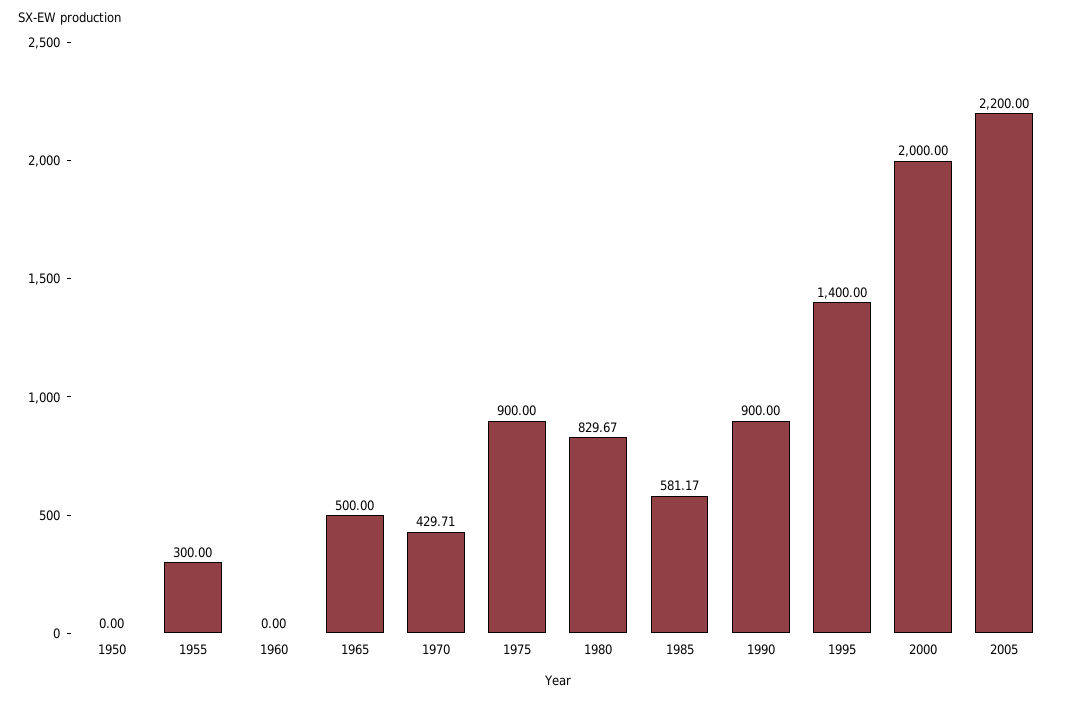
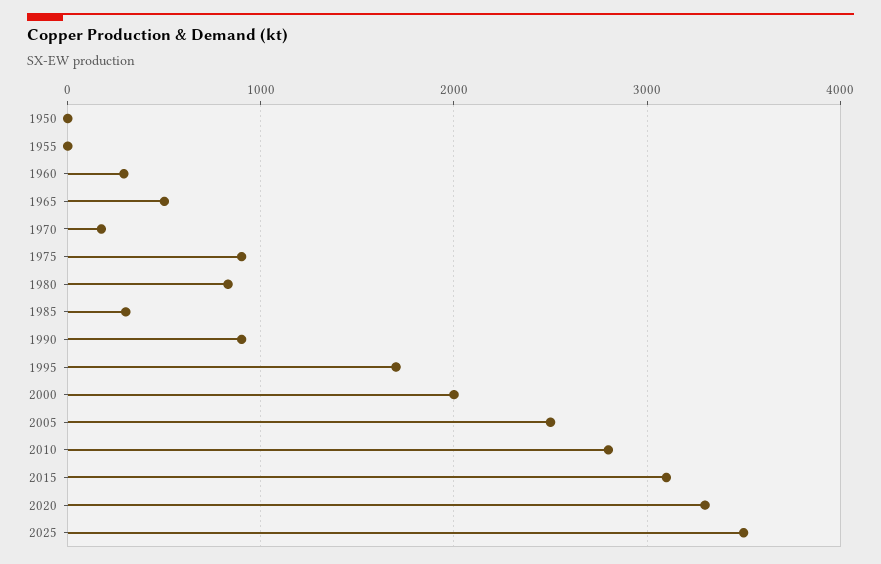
1955: 300 -> 0
1960: 0 -> 300
1970: 429.71 -> 200
1985: 581.17 -> 300
1995: 1400 -> 1700
2005: 2200 -> 2500
2010: none -> 2800
2015: none -> 3100
2020: none -> 3300
2025: none -> 3500

